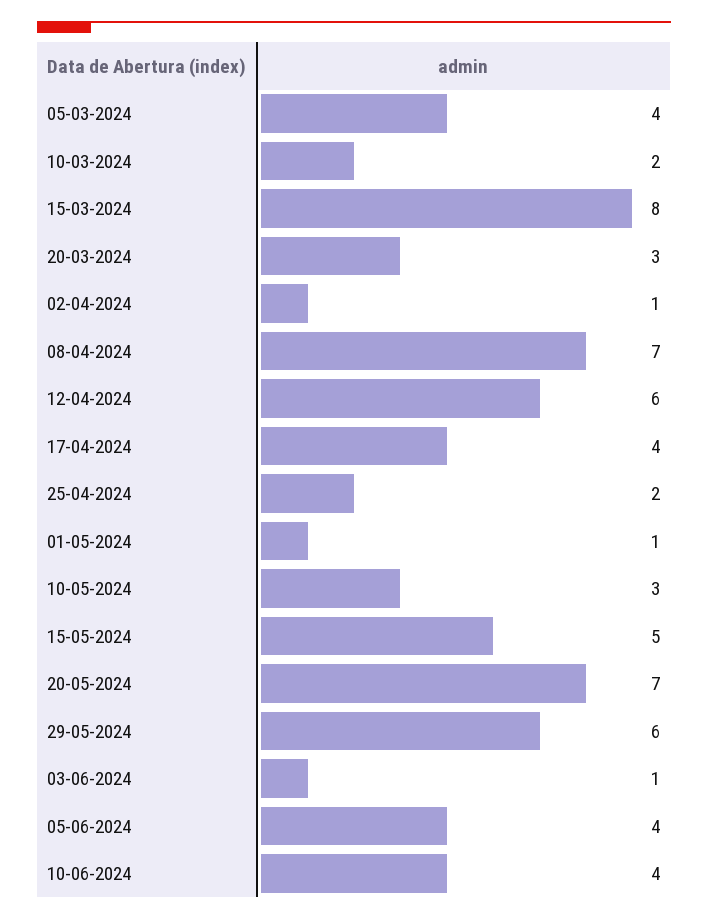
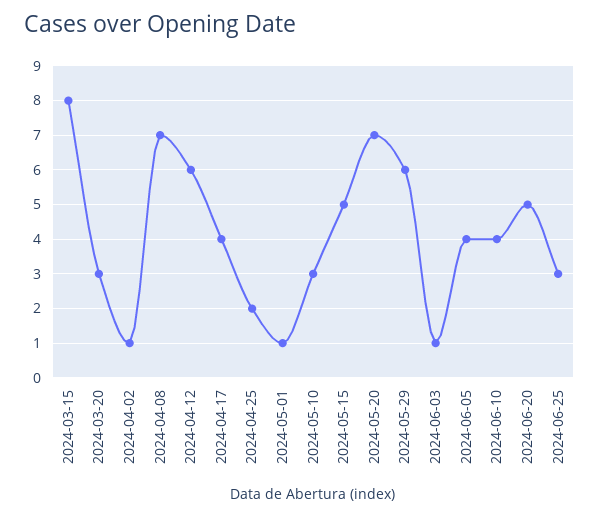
05-03-2024: 4 -> none
10-03-2024: 2 -> none
2024-06-20: none -> 5
2024-06-25: none -> 3

